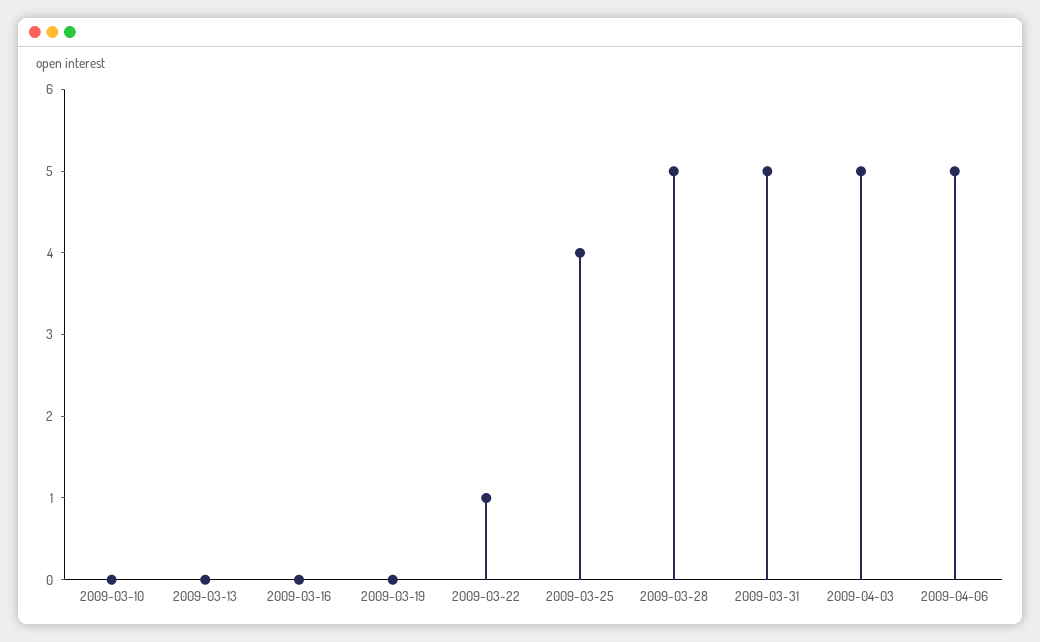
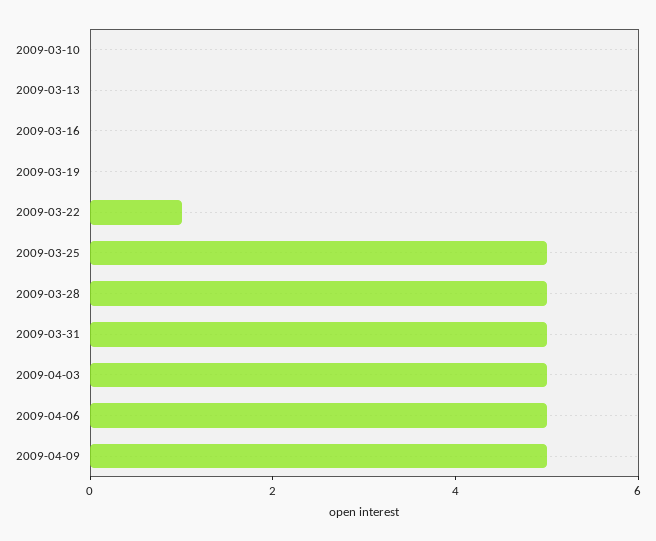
2009-03-25: 4 -> 5
2009-04-09: none -> 5

